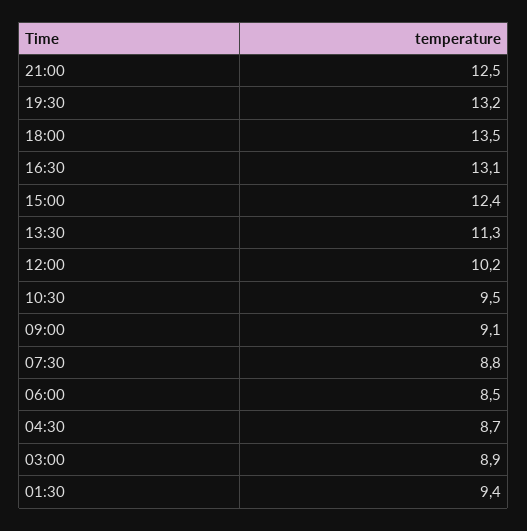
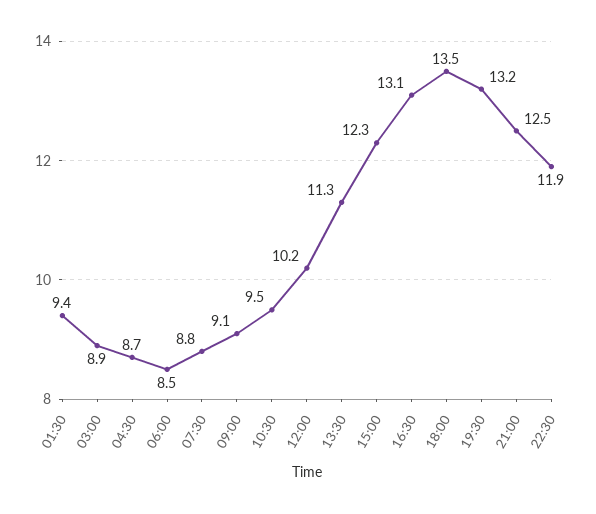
15:00: 12.4 -> 12.3
22:30: none -> 11.9

